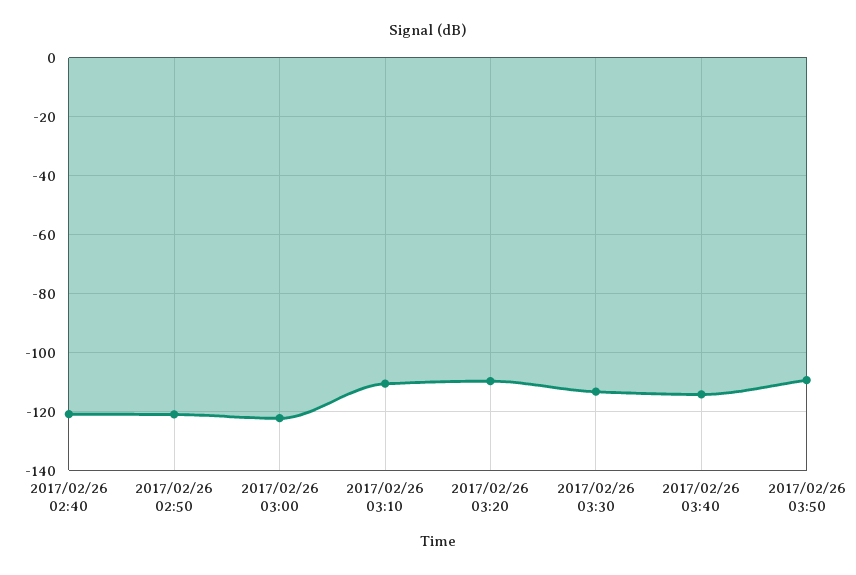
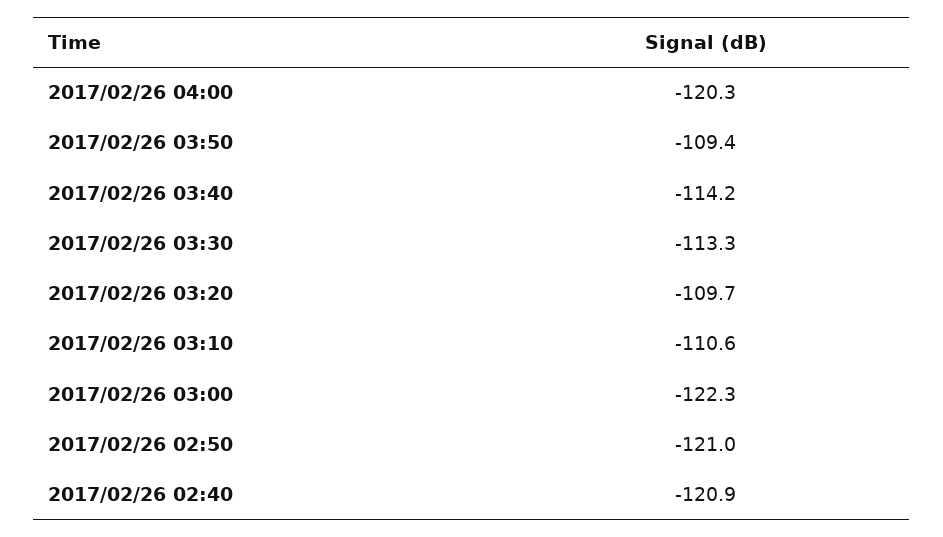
2017/02/26 04:00: none -> -120.3

